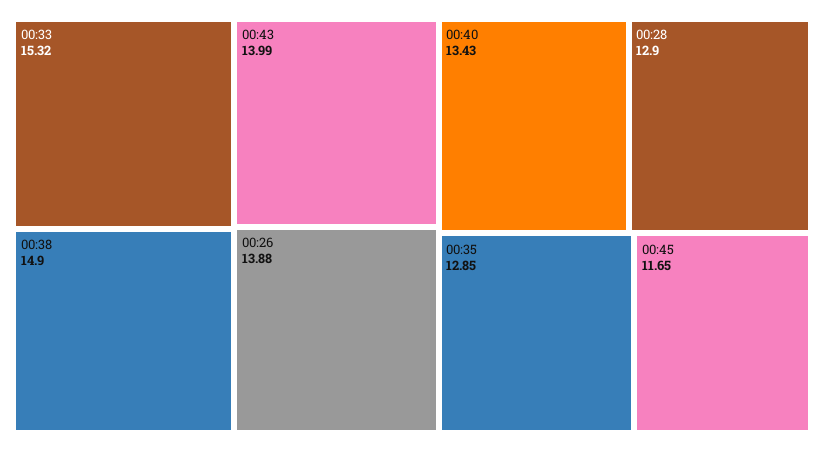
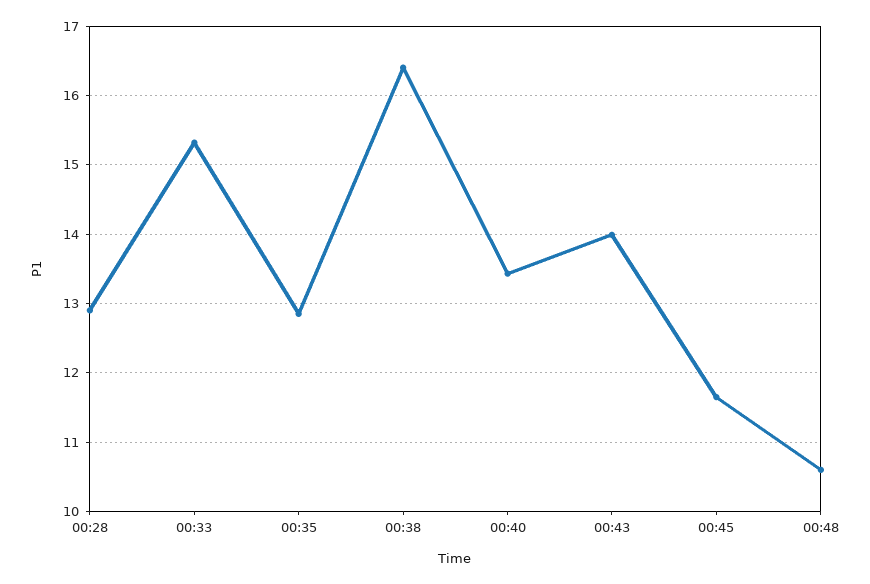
00:38: 14.9 -> 16.4
00:26: 13.88 -> none
00:48: none -> 10.6

